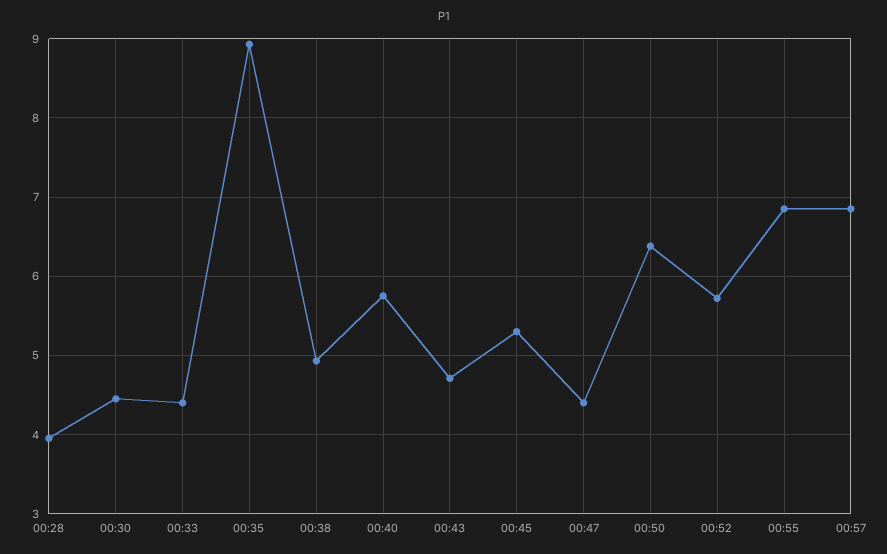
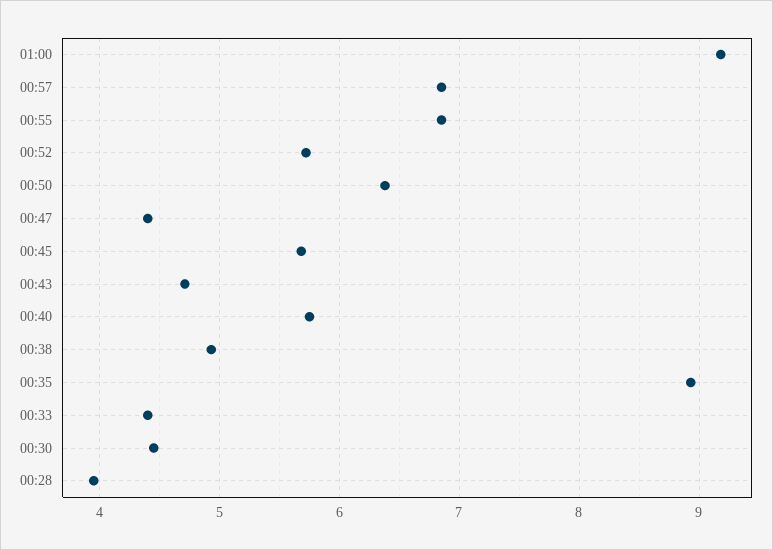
00:45: 5.3 -> 5.7
01:00: none -> 9.2

